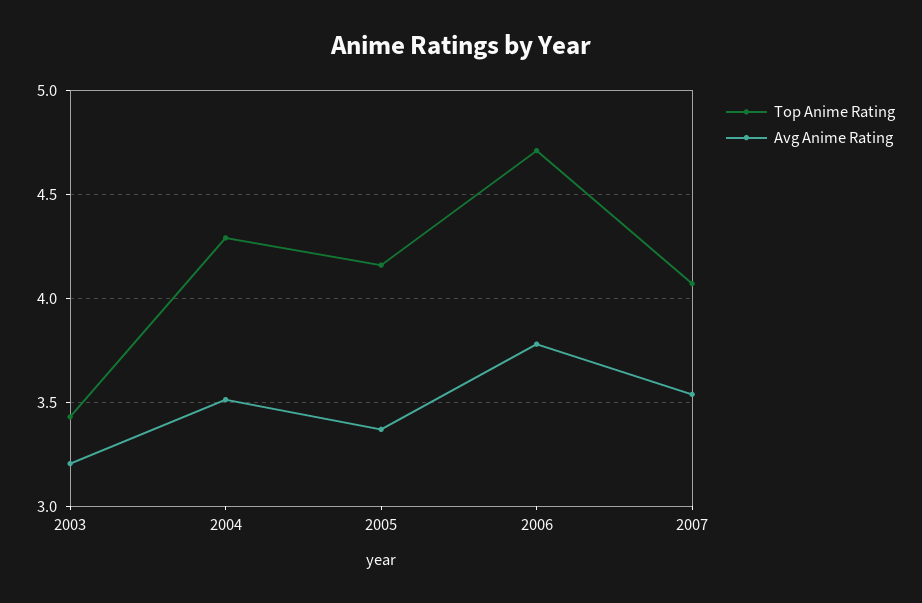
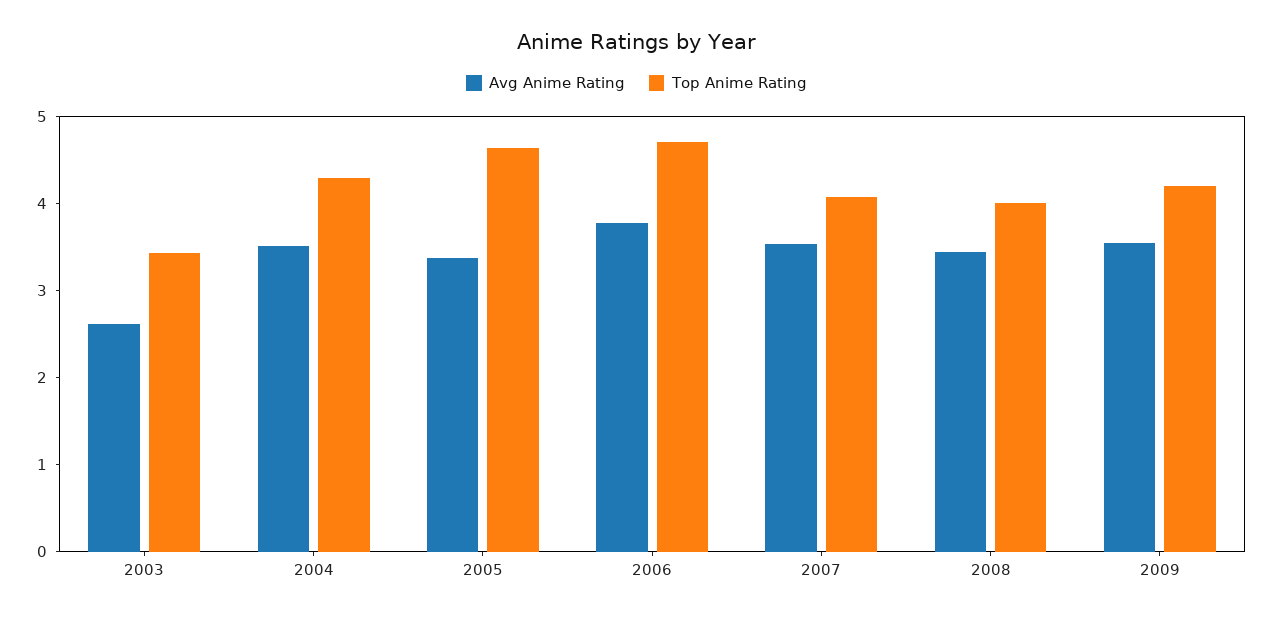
Avg Anime Rating, 2003: 3.2 -> 2.6
Top Anime Rating, 2005: 4.15 -> 4.6
Avg Anime Rating, 2008: none -> 3.4
Top Anime Rating, 2008: none -> 4
Avg Anime Rating, 2009: none -> 3.6
Top Anime Rating, 2009: none -> 4.2

